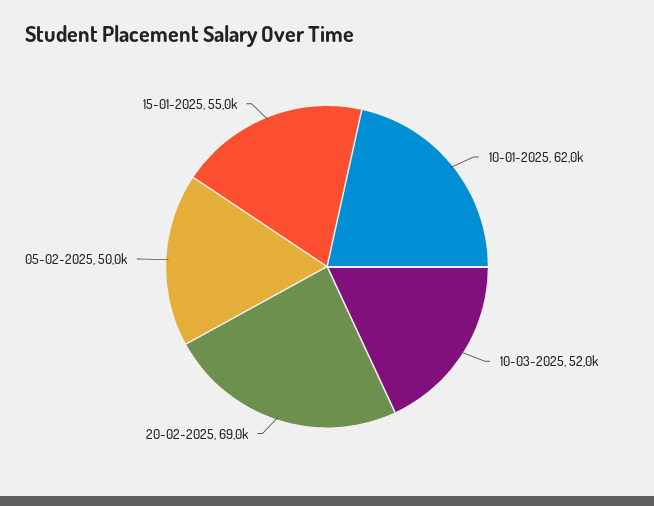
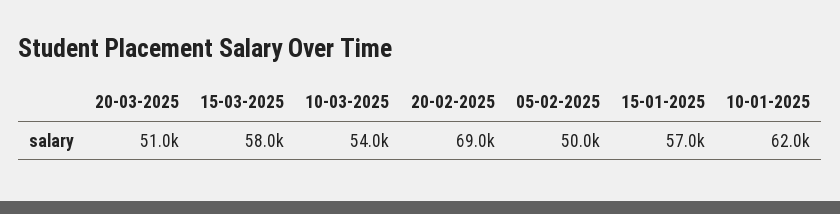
10-03-2025: 52000 -> 54000
15-01-2025: 55000 -> 57000
20-03-2025: none -> 51000
15-03-2025: none -> 58000

